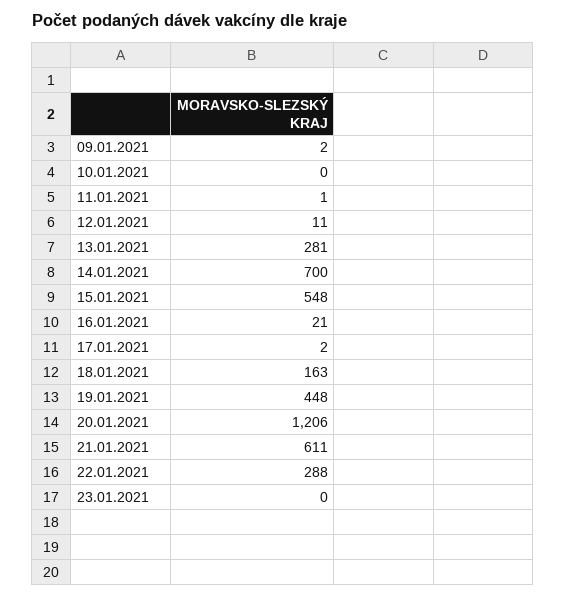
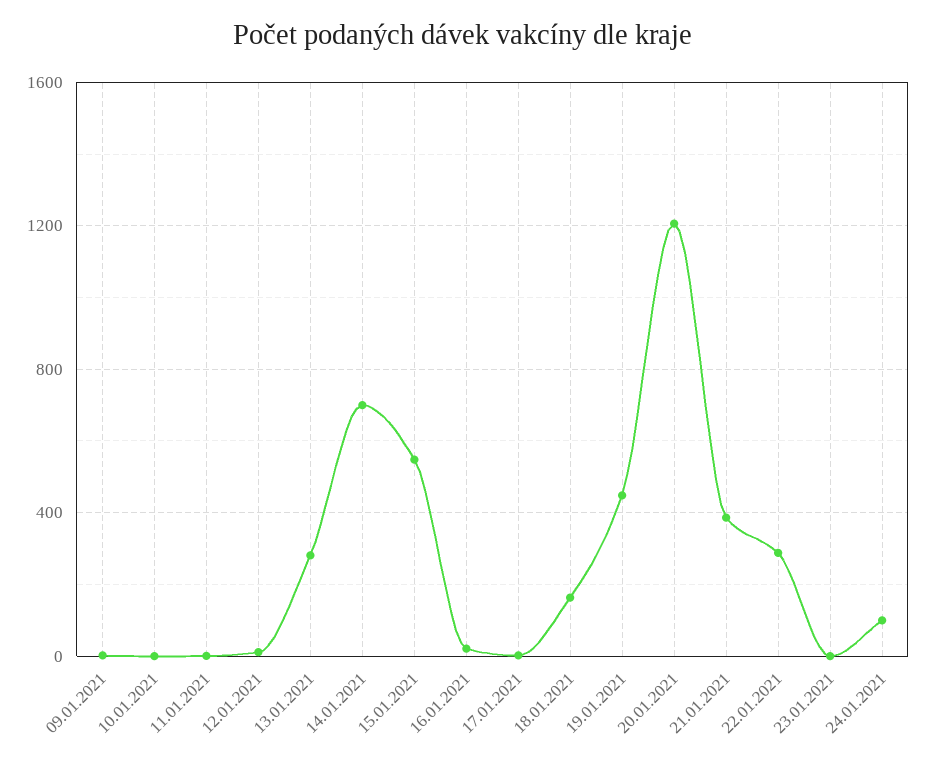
21.01.2021: 611 -> 400
24.01.2021: none -> 100

